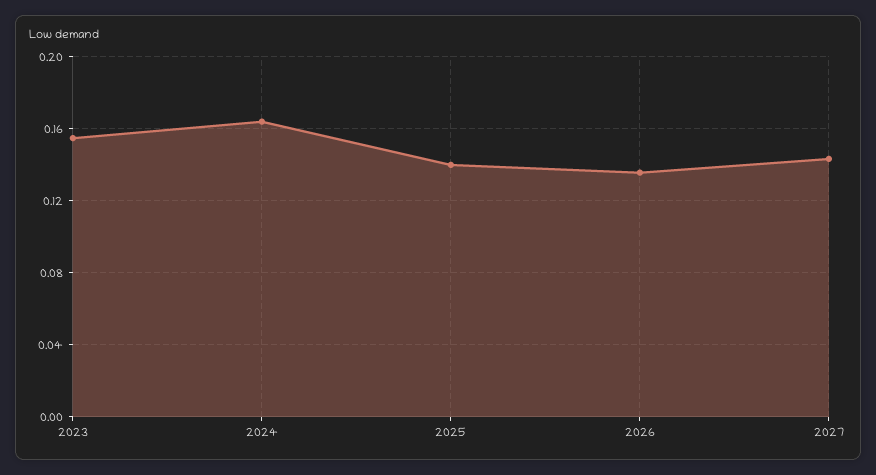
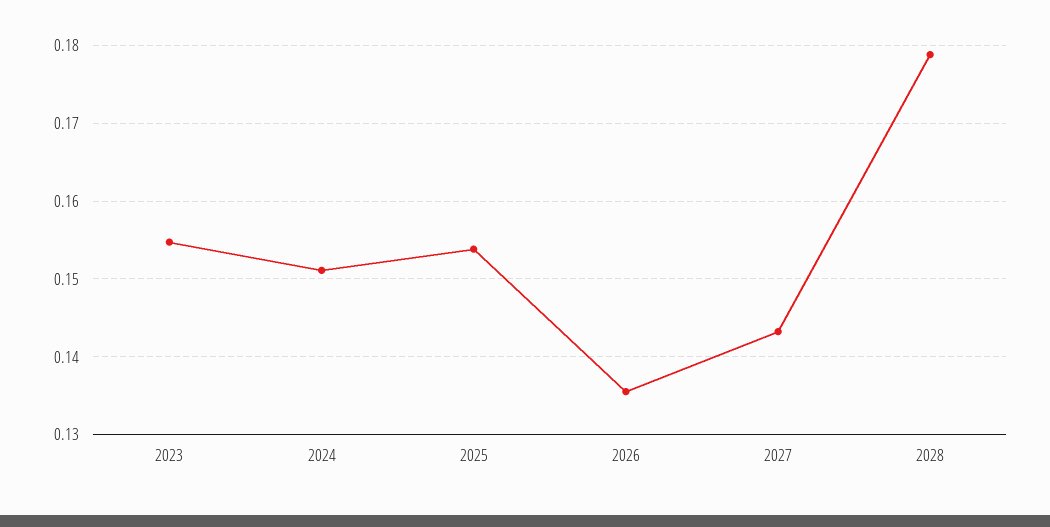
2024: 0.165 -> 0.151
2025: 0.14 -> 0.154
2028: none -> 0.179

